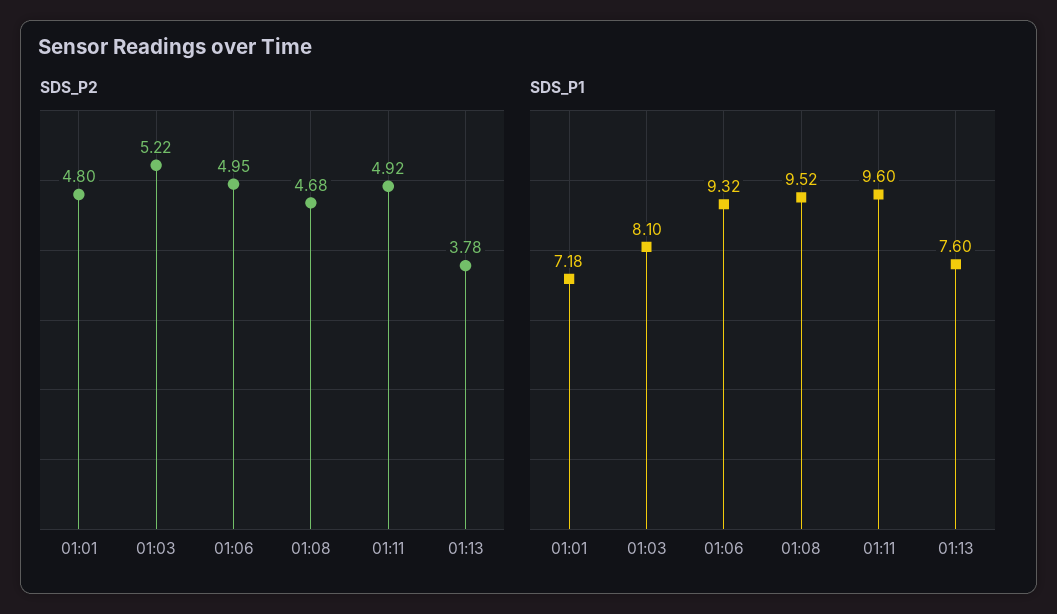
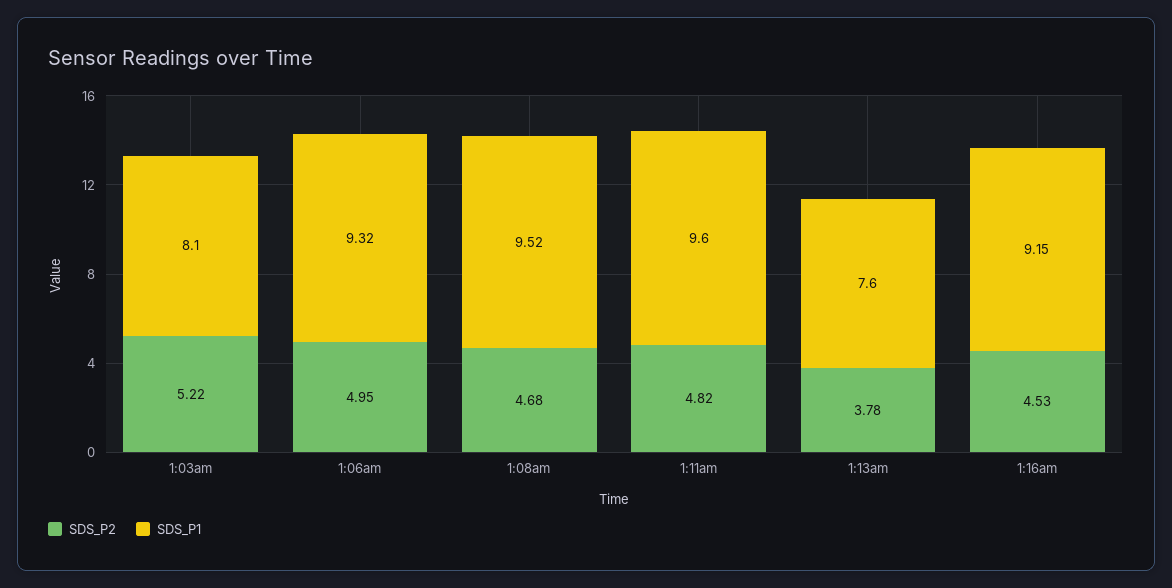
SDS_P2, 01:01: 4.8 -> none
SDS_P2, 01:11: 4.92 -> 4.82
SDS_P1, 01:01: 7.18 -> none
SDS_P2, 1:16am: none -> 4.53
SDS_P1, 1:16am: none -> 9.15

